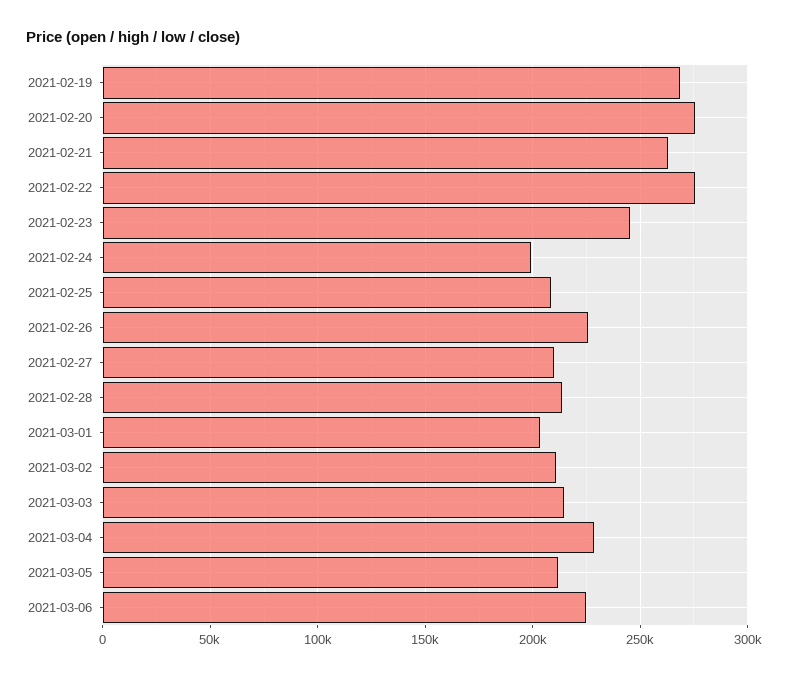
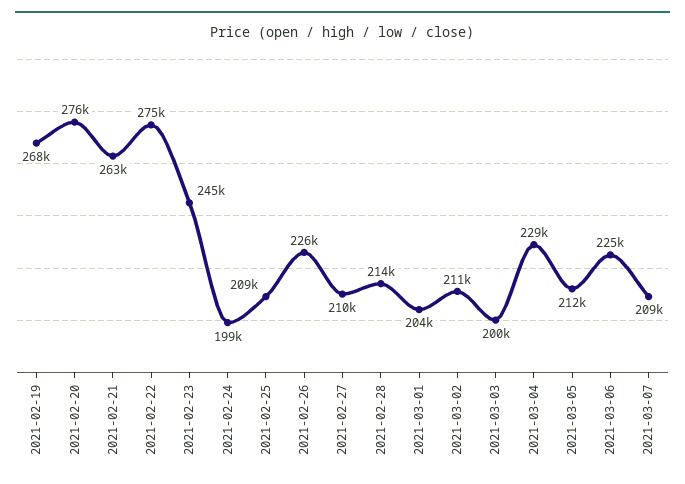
2021-03-03: 215000 -> 200000
2021-03-07: none -> 209000

